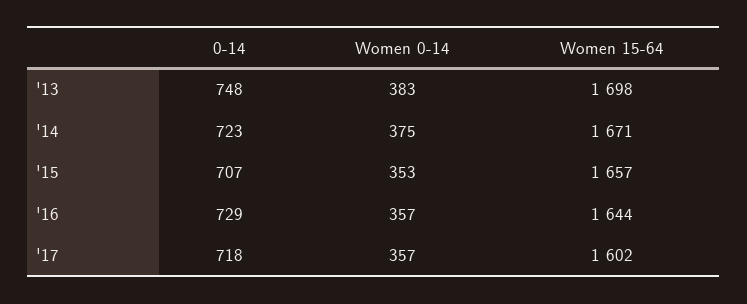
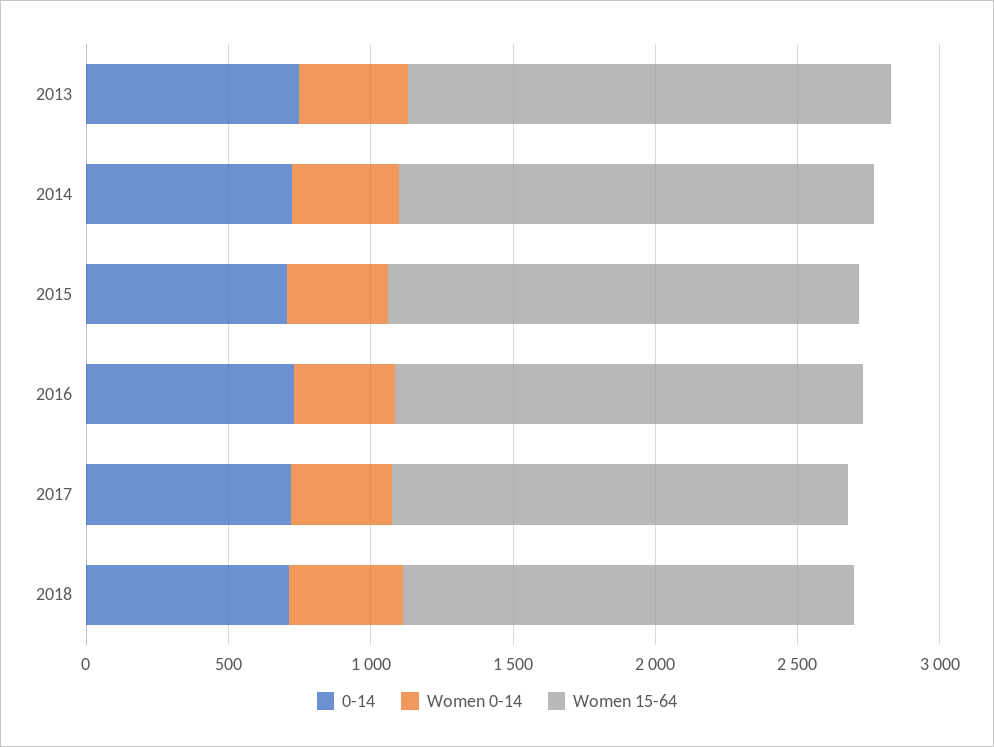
0-14, 2018: none -> 700
Women 0-14, 2018: none -> 400
Women 15-64, 2018: none -> 1600

